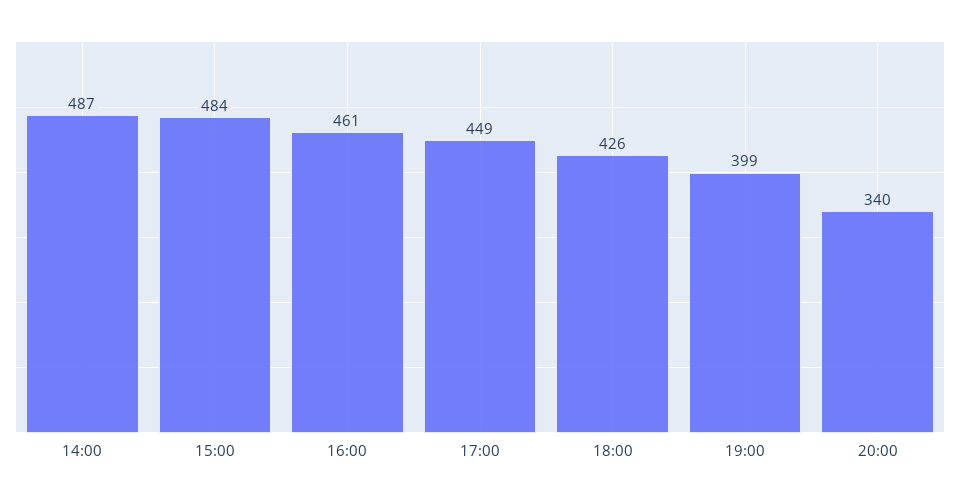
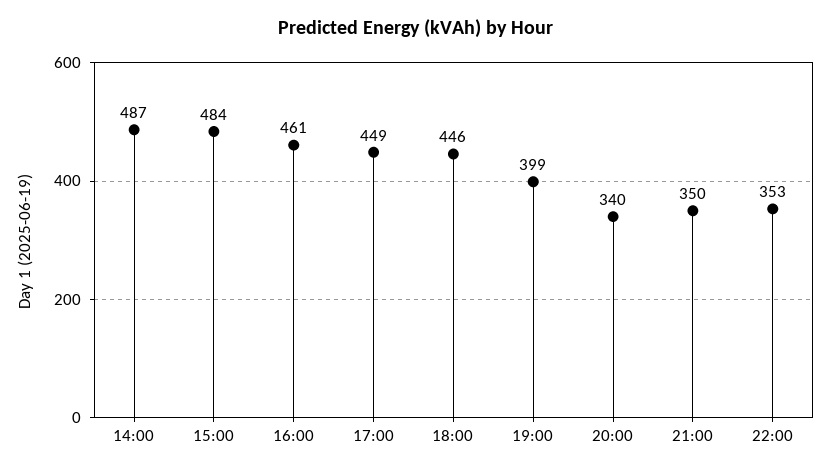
18:00: 426 -> 446
21:00: none -> 350
22:00: none -> 353

